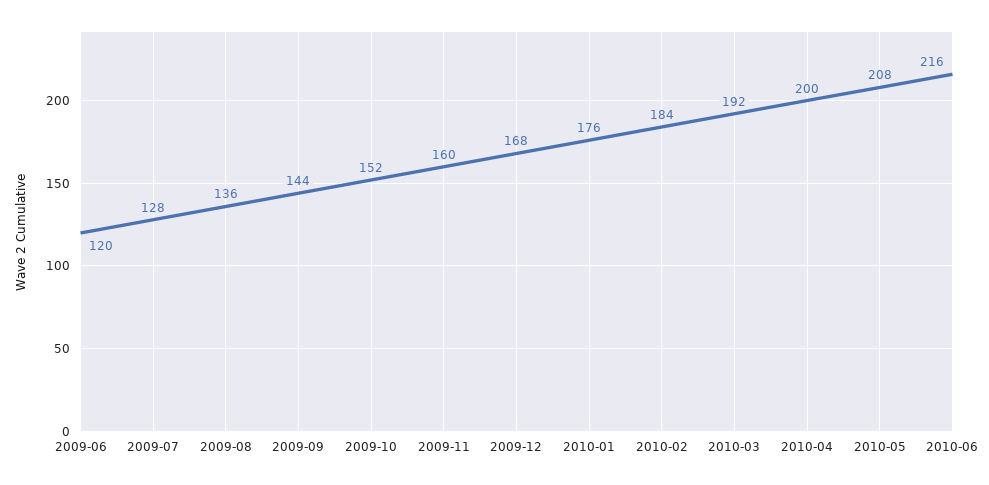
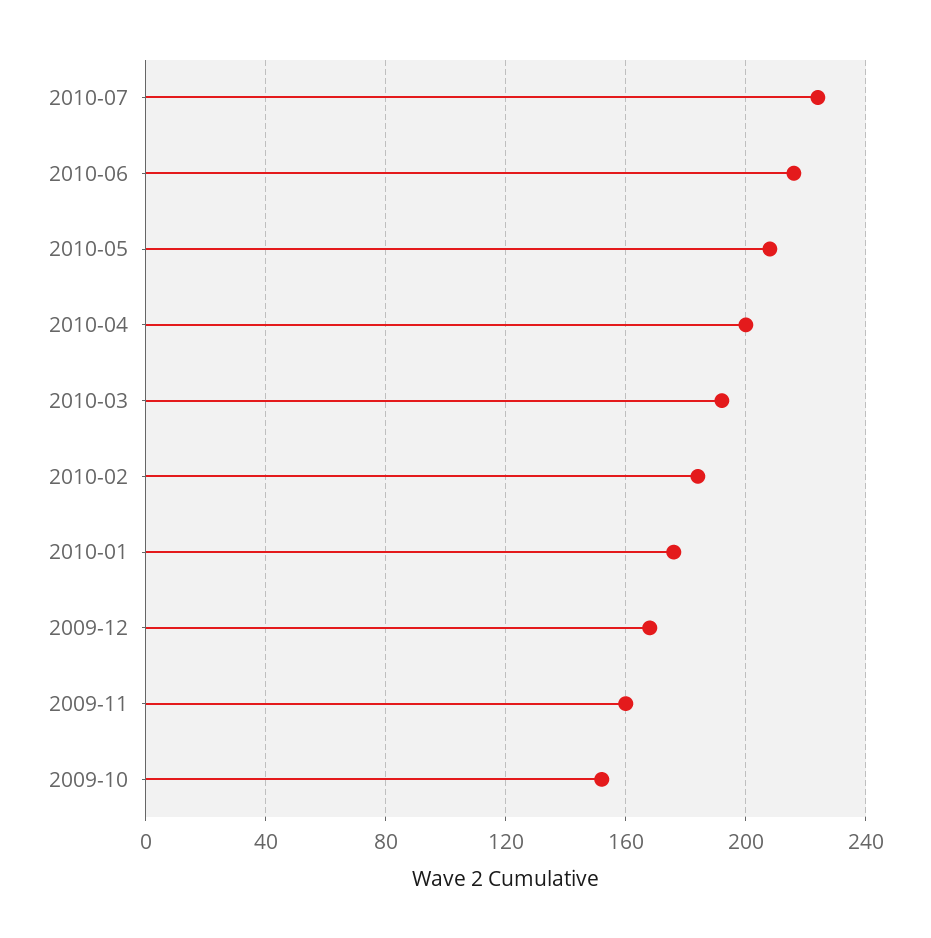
2009-06: 120 -> none
2009-07: 128 -> none
2009-08: 136 -> none
2009-09: 144 -> none
2010-07: none -> 225

